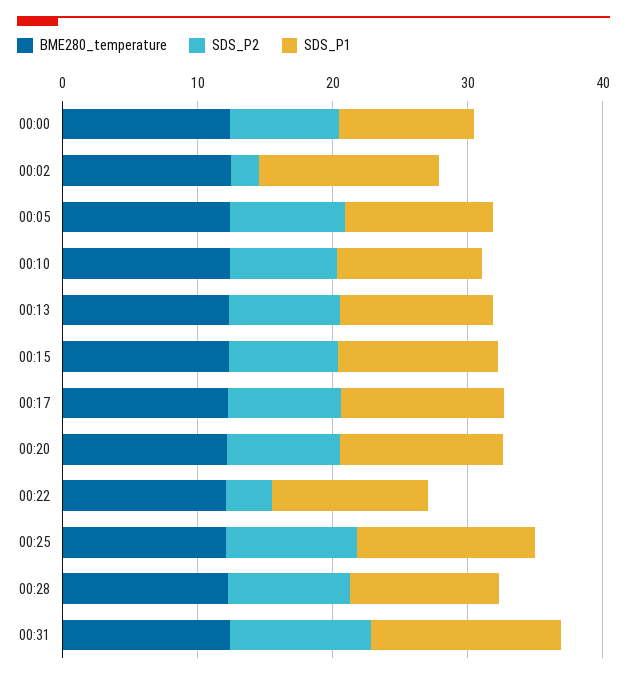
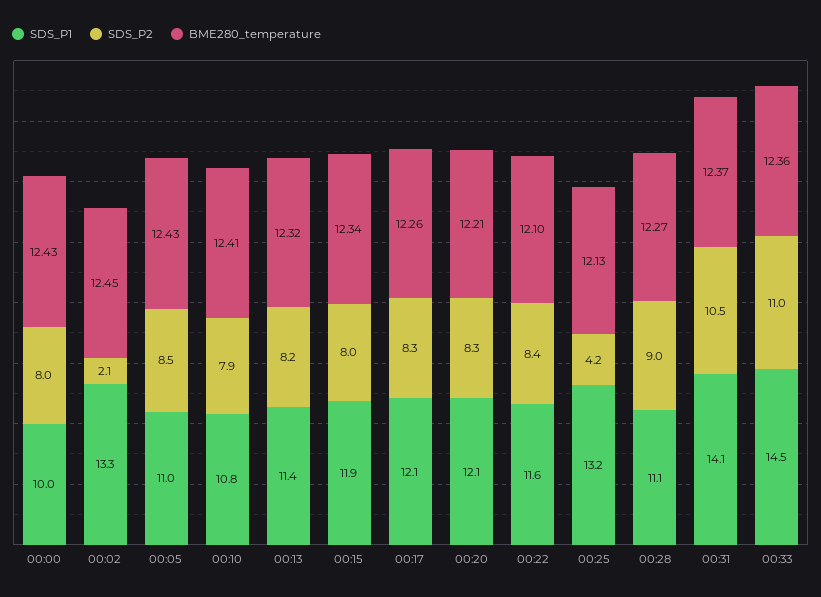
SDS_P2, 00:22: 4 -> 8.4
SDS_P2, 00:25: 10 -> 4.2
SDS_P1, 00:33: none -> 14.5
SDS_P2, 00:33: none -> 11
BME280_temperature, 00:33: none -> 12.36

